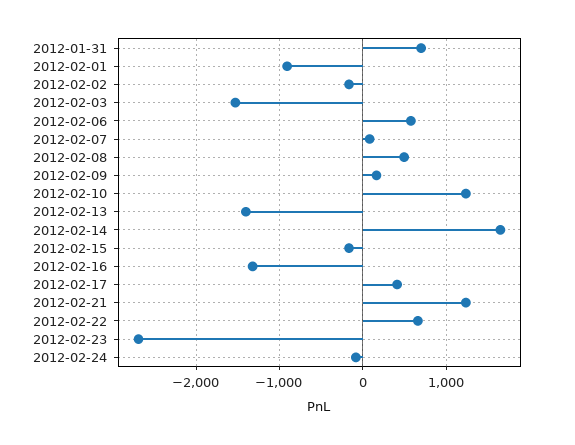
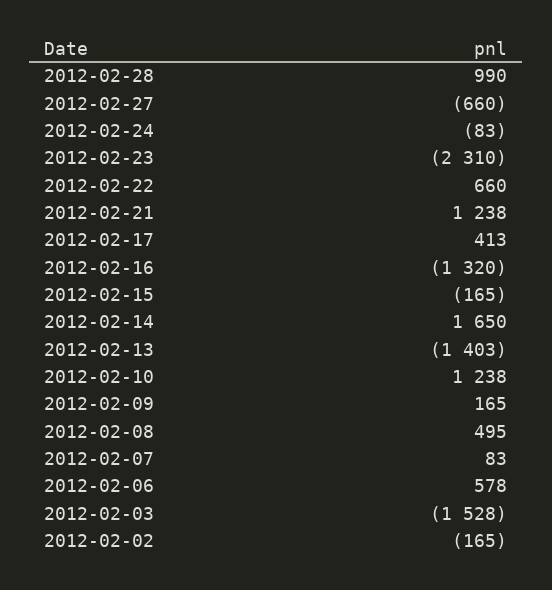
2012-01-31: 700 -> none
2012-02-01: -900 -> none
2012-02-23: -2700 -> -2310
2012-02-28: none -> 990
2012-02-27: none -> -660

